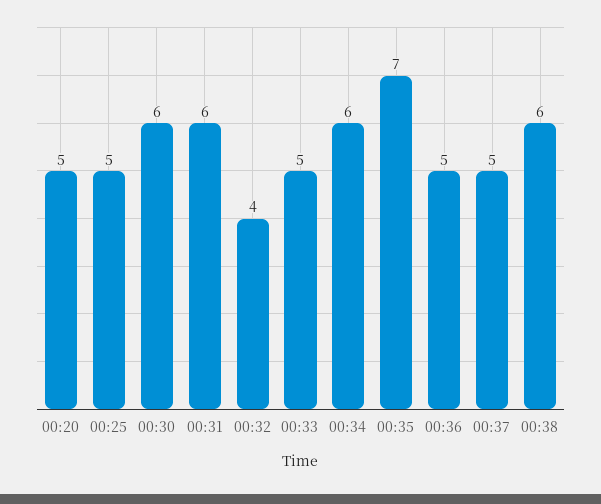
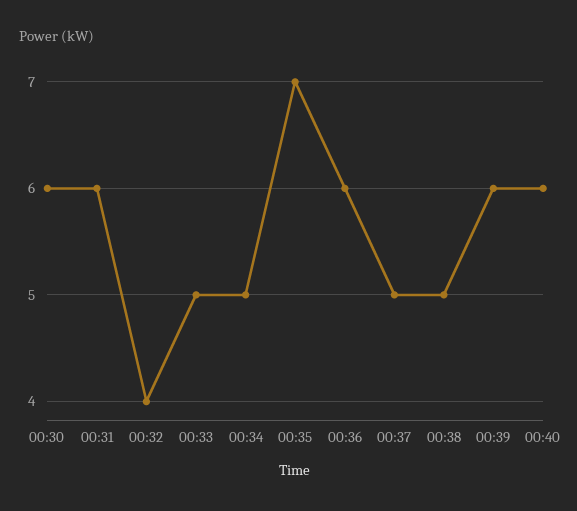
00:20: 5 -> none
00:25: 5 -> none
00:34: 6 -> 5
00:36: 5 -> 6
00:38: 6 -> 5
00:39: none -> 6
00:40: none -> 6

